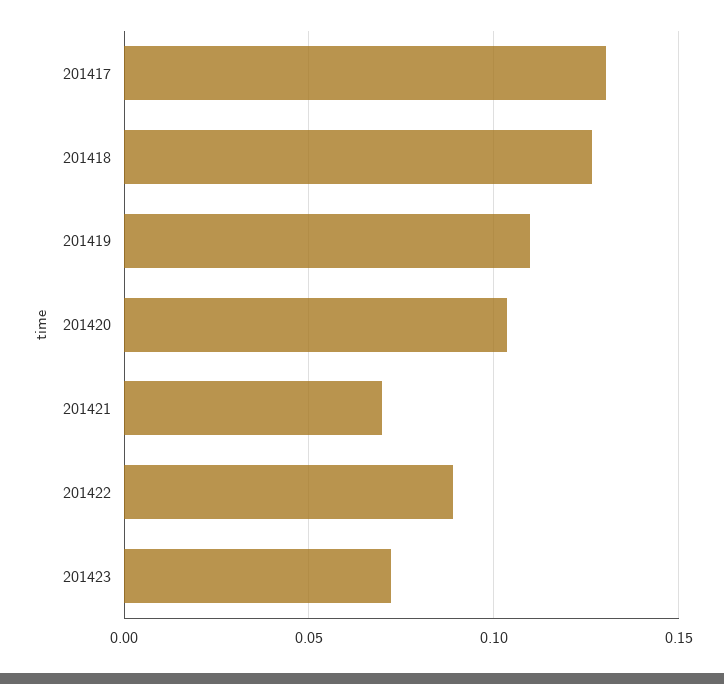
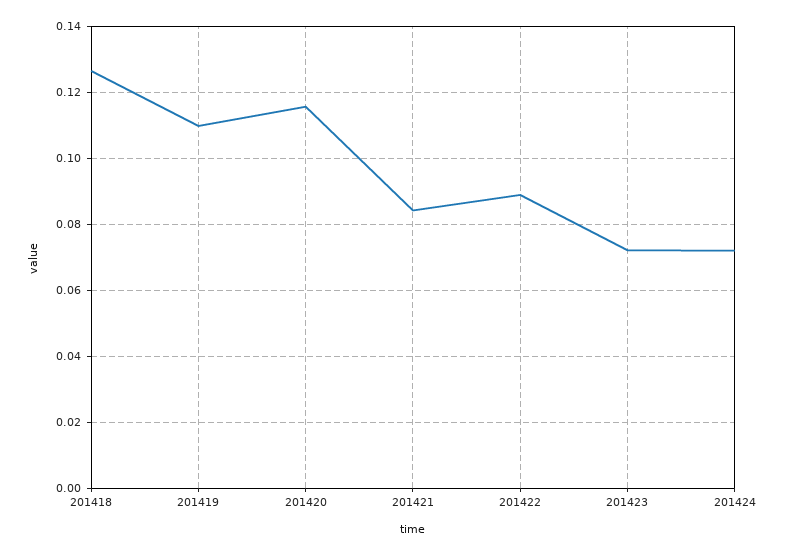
201417: 0.13 -> none
201420: 0.105 -> 0.116
201421: 0.07 -> 0.084
201424: none -> 0.072

